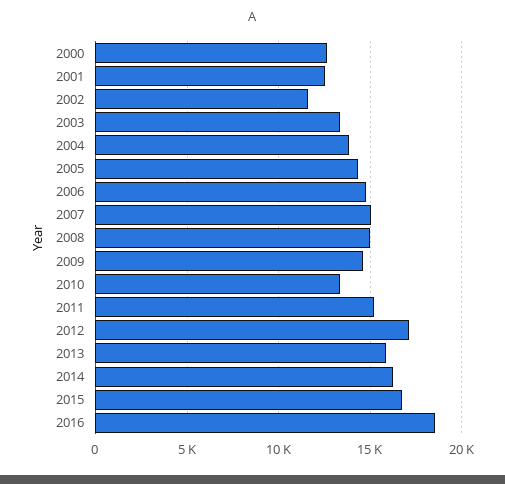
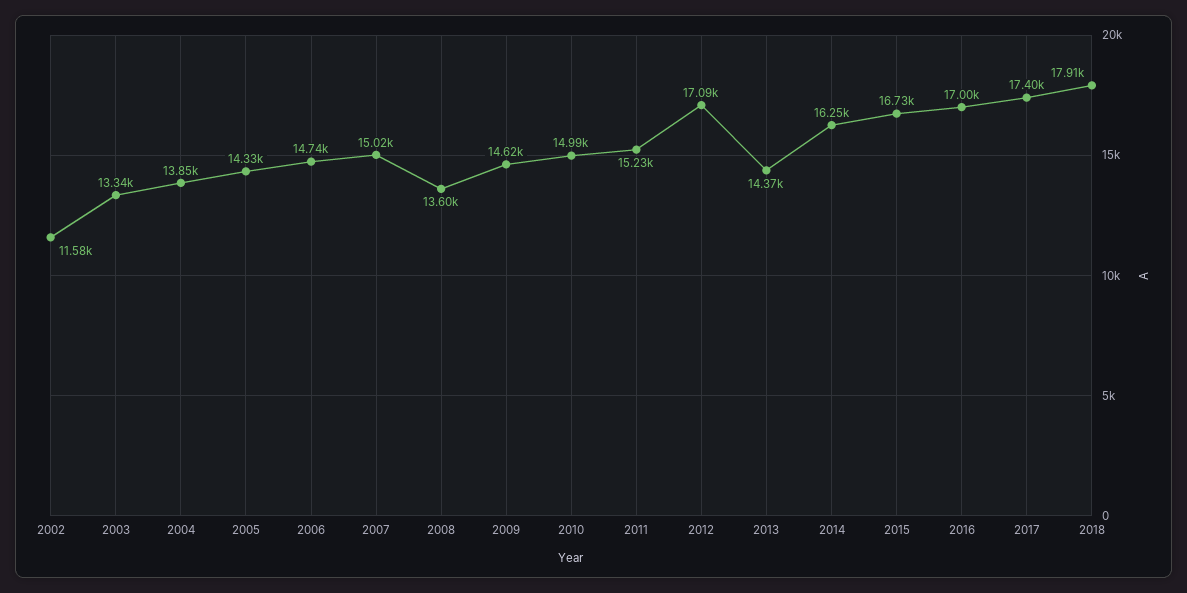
2000: 12500 -> none
2001: 12500 -> none
2008: 15000 -> 13600
2010: 13500 -> 14990
2013: 16000 -> 14370
2016: 18500 -> 17000
2017: none -> 17400
2018: none -> 17910

